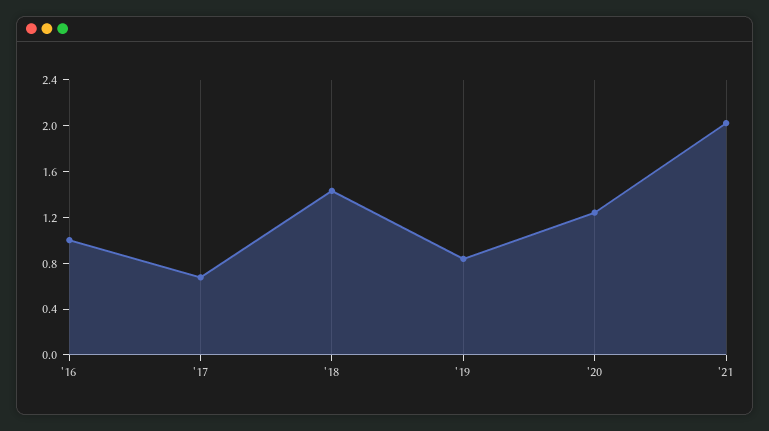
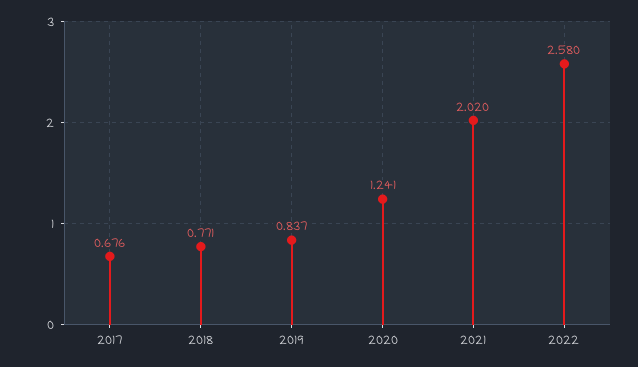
'16: 1 -> none
'18: 1.4 -> 0.771
2022: none -> 2.58

